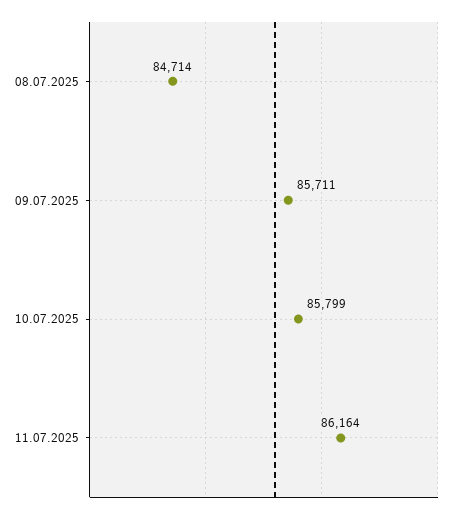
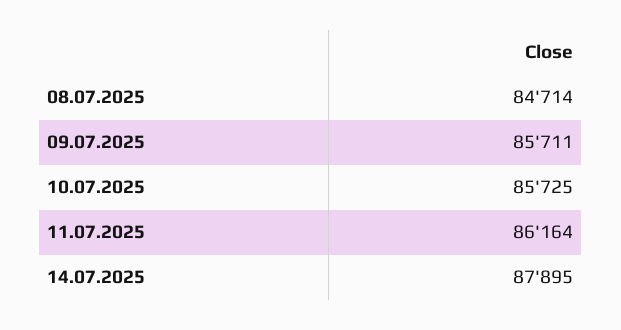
10.07.2025: 85799 -> 85725
14.07.2025: none -> 87895

